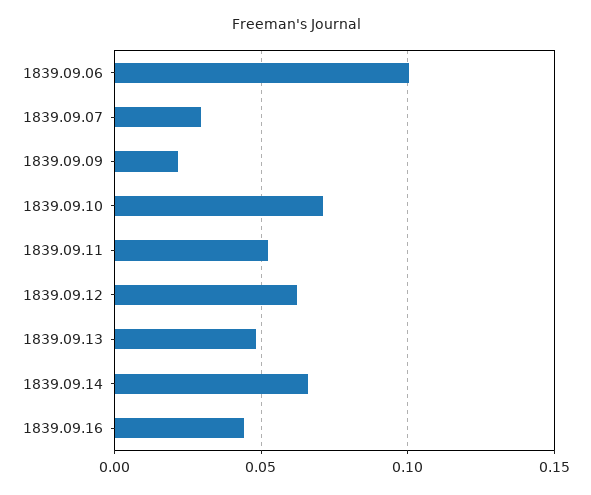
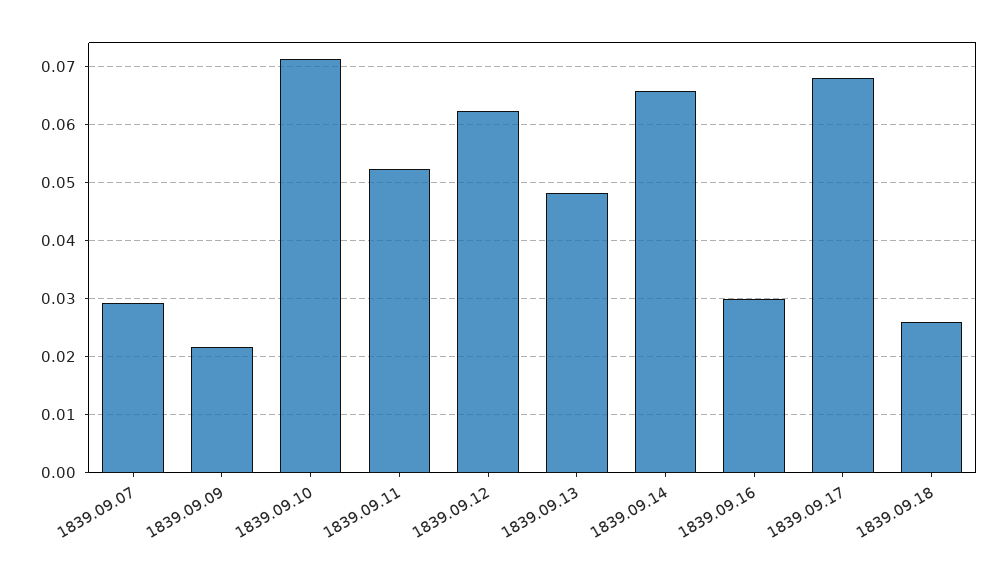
1839.09.06: 0.1 -> none
1839.09.16: 0.045 -> 0.03
1839.09.17: none -> 0.068
1839.09.18: none -> 0.026

